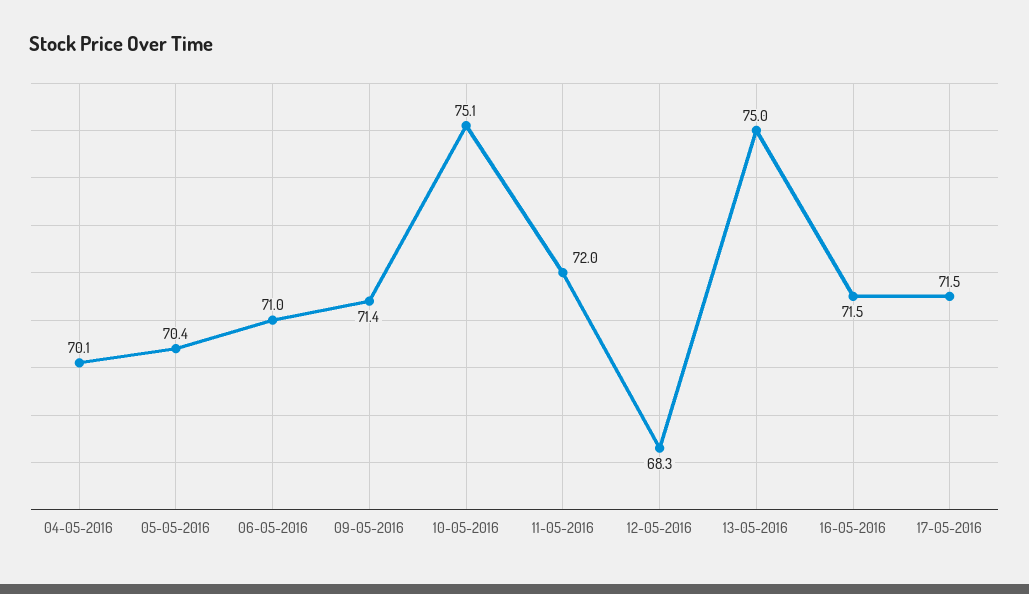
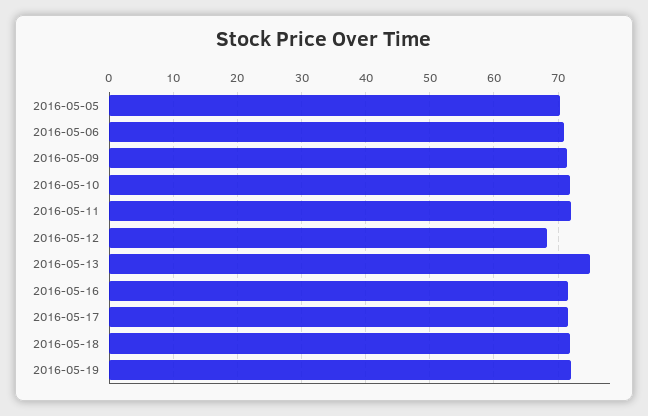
04-05-2016: 70.1 -> none
10-05-2016: 75.1 -> 72
2016-05-18: none -> 72
2016-05-19: none -> 72

